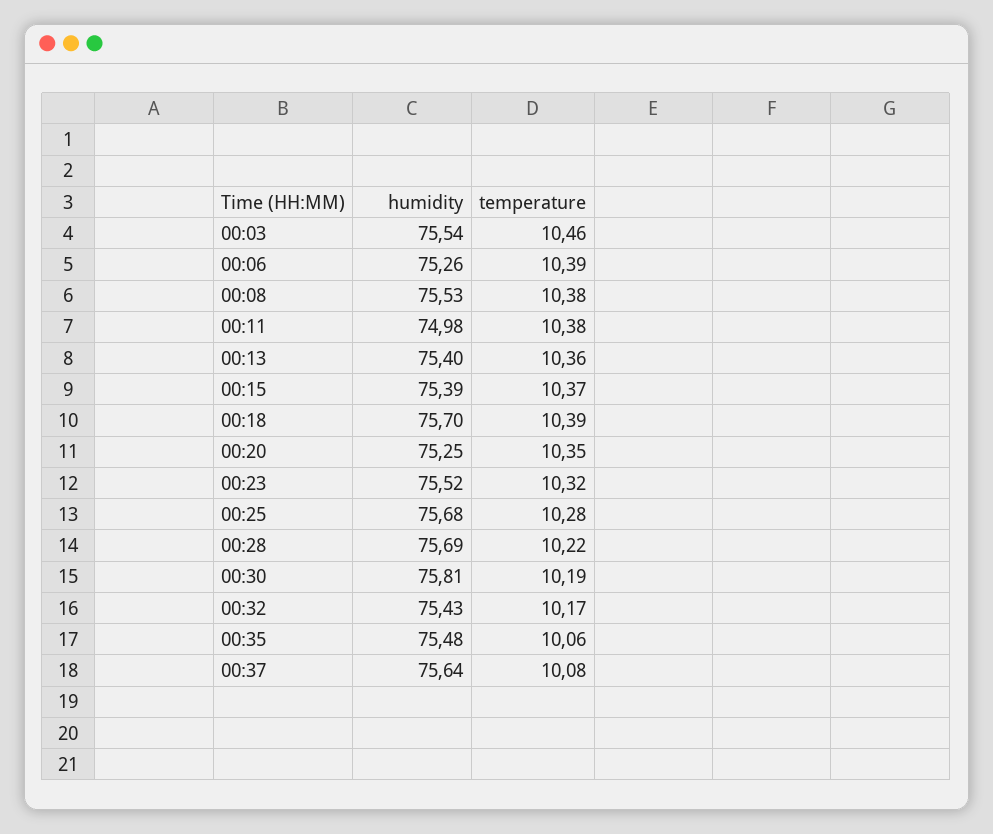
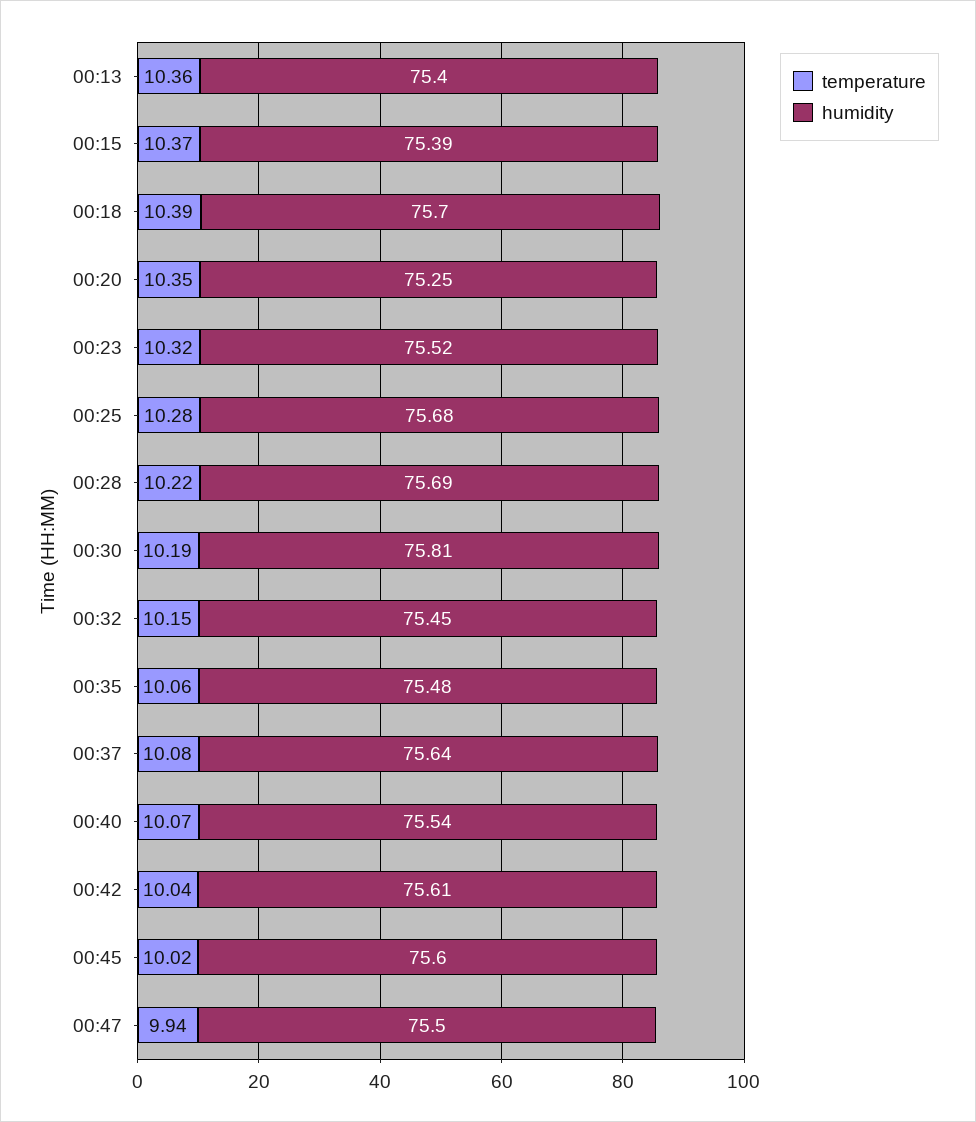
humidity, 00:03: 75.54 -> none
temperature, 00:03: 10.46 -> none
humidity, 00:06: 75.26 -> none
temperature, 00:06: 10.39 -> none
humidity, 00:08: 75.53 -> none
temperature, 00:08: 10.38 -> none
humidity, 00:11: 74.98 -> none
temperature, 00:11: 10.38 -> none
humidity, 00:32: 75.43 -> 75.45
temperature, 00:32: 10.17 -> 10.15
temperature, 00:40: none -> 10.07
humidity, 00:40: none -> 75.54
temperature, 00:42: none -> 10.04
humidity, 00:42: none -> 75.61
temperature, 00:45: none -> 10.02
humidity, 00:45: none -> 75.6
temperature, 00:47: none -> 9.94
humidity, 00:47: none -> 75.5

